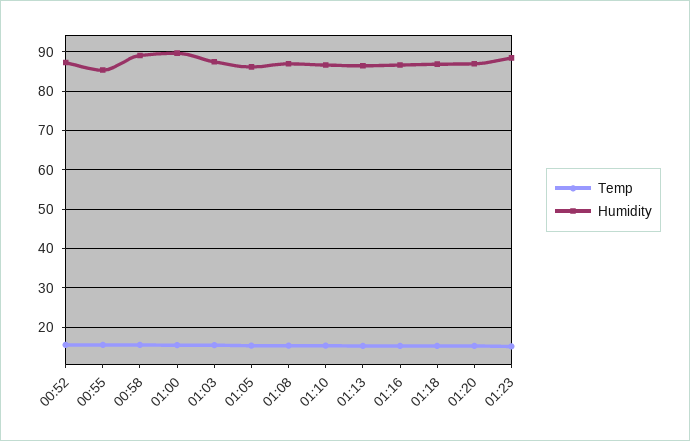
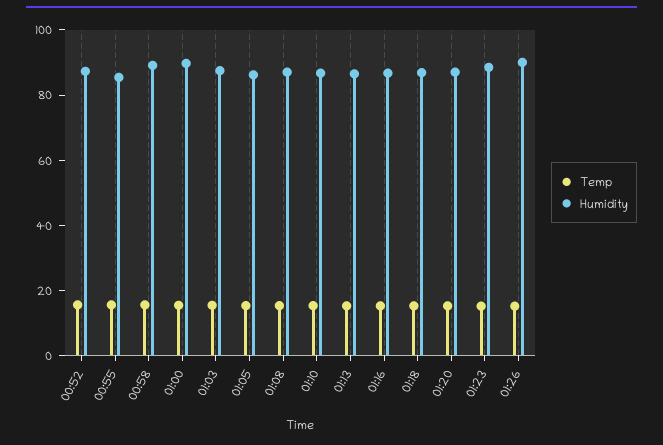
Temp, 01:26: none -> 15
Humidity, 01:26: none -> 90

